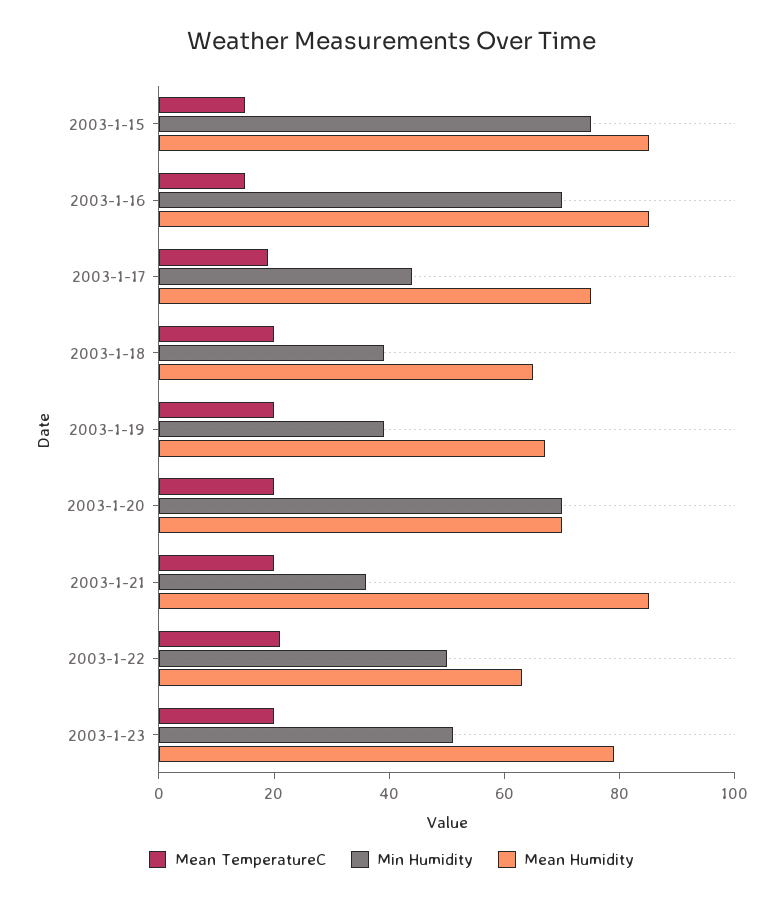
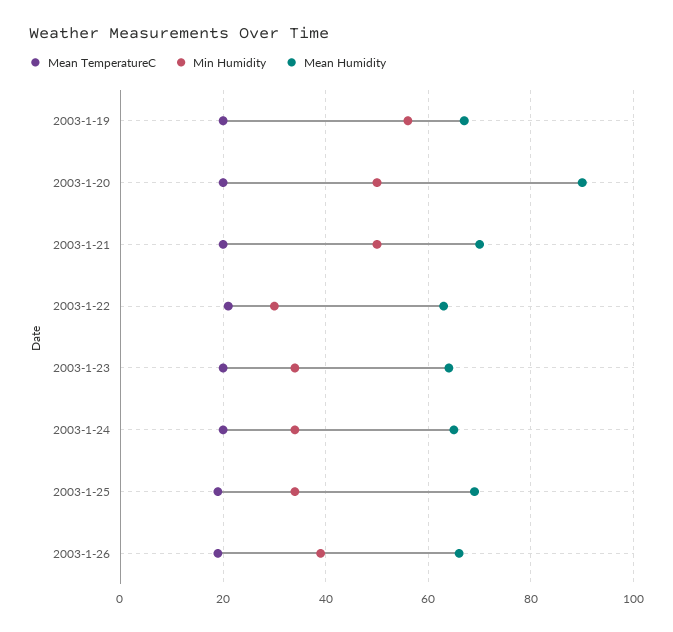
Mean TemperatureC, 2003-1-15: 15 -> none
Min Humidity, 2003-1-15: 75 -> none
Mean Humidity, 2003-1-15: 85 -> none
Mean TemperatureC, 2003-1-16: 15 -> none
Min Humidity, 2003-1-16: 70 -> none
Mean Humidity, 2003-1-16: 85 -> none
Mean TemperatureC, 2003-1-17: 20 -> none
Min Humidity, 2003-1-17: 45 -> none
Mean Humidity, 2003-1-17: 75 -> none
Mean TemperatureC, 2003-1-18: 20 -> none
Min Humidity, 2003-1-18: 40 -> none
Mean Humidity, 2003-1-18: 65 -> none
Min Humidity, 2003-1-19: 40 -> 55
Min Humidity, 2003-1-20: 70 -> 50
Mean Humidity, 2003-1-20: 70 -> 90
Min Humidity, 2003-1-21: 35 -> 50
Mean Humidity, 2003-1-21: 85 -> 70
Min Humidity, 2003-1-22: 50 -> 30
Min Humidity, 2003-1-23: 50 -> 35
Mean Humidity, 2003-1-23: 80 -> 65
Mean TemperatureC, 2003-1-24: none -> 20
Min Humidity, 2003-1-24: none -> 35
Mean Humidity, 2003-1-24: none -> 65
Mean TemperatureC, 2003-1-25: none -> 20
Min Humidity, 2003-1-25: none -> 35
Mean Humidity, 2003-1-25: none -> 70
Mean TemperatureC, 2003-1-26: none -> 20
Min Humidity, 2003-1-26: none -> 40
Mean Humidity, 2003-1-26: none -> 65

